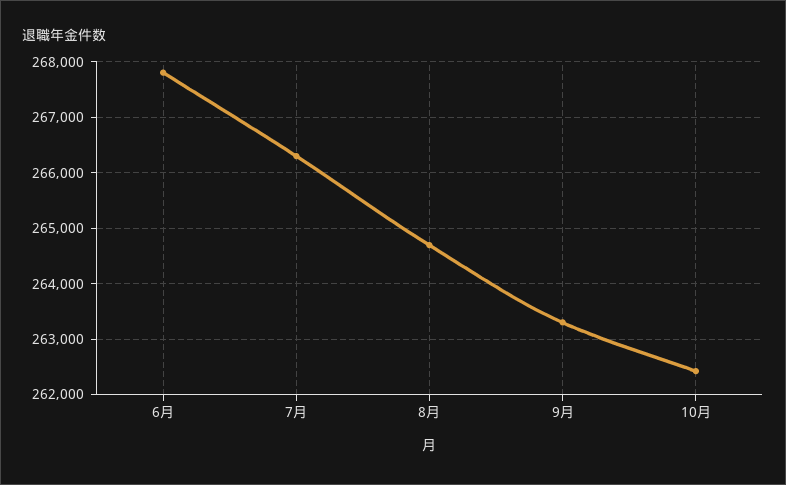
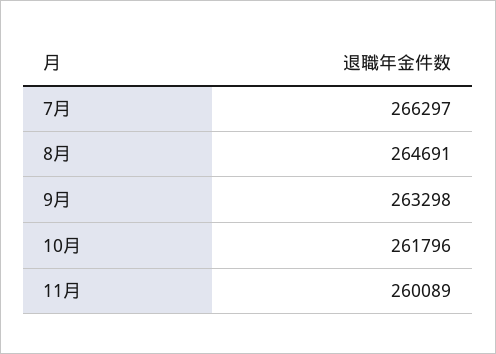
6月: 267800 -> none
10月: 262400 -> 261796
11月: none -> 260089

